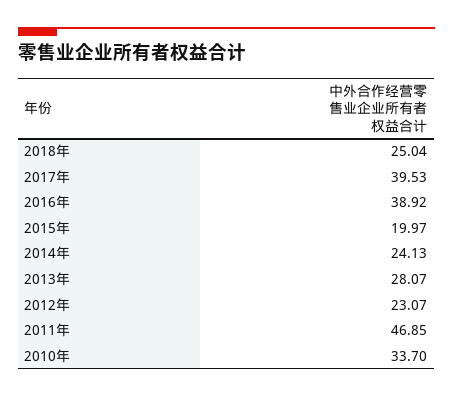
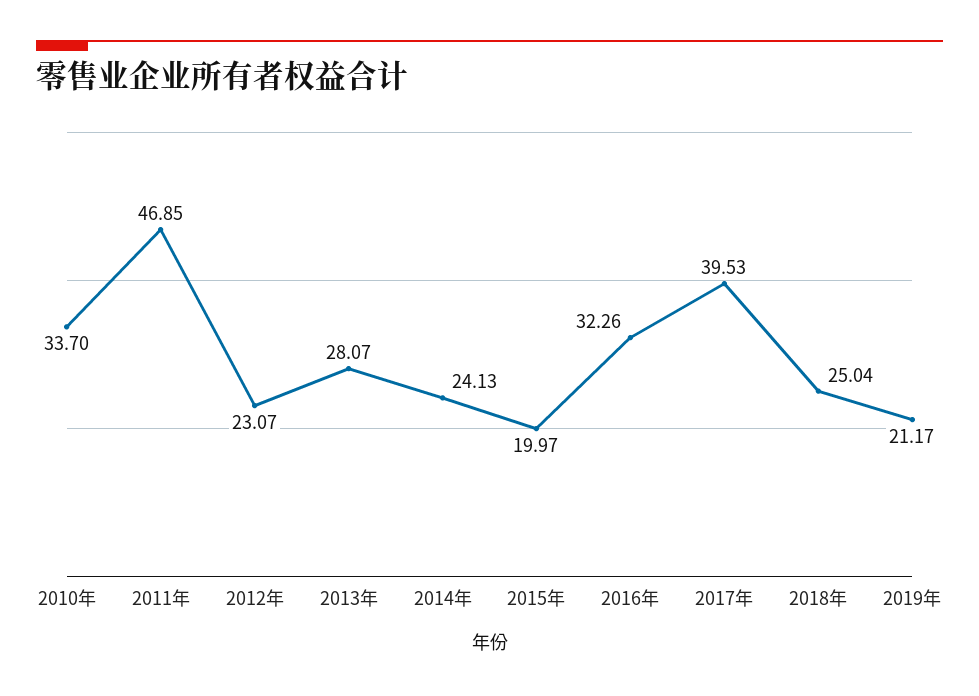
2016年: 38.92 -> 32.26
2019年: none -> 21.17

